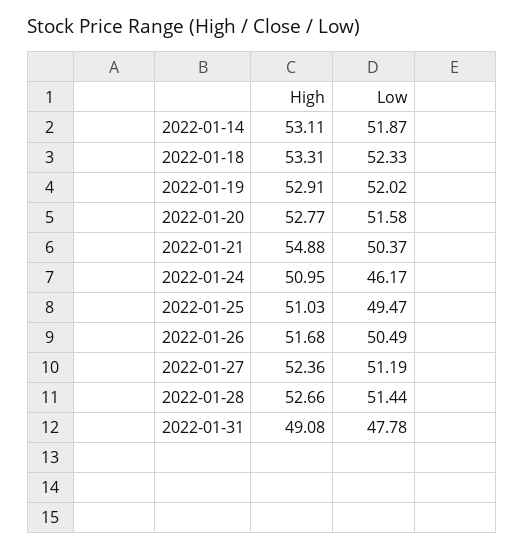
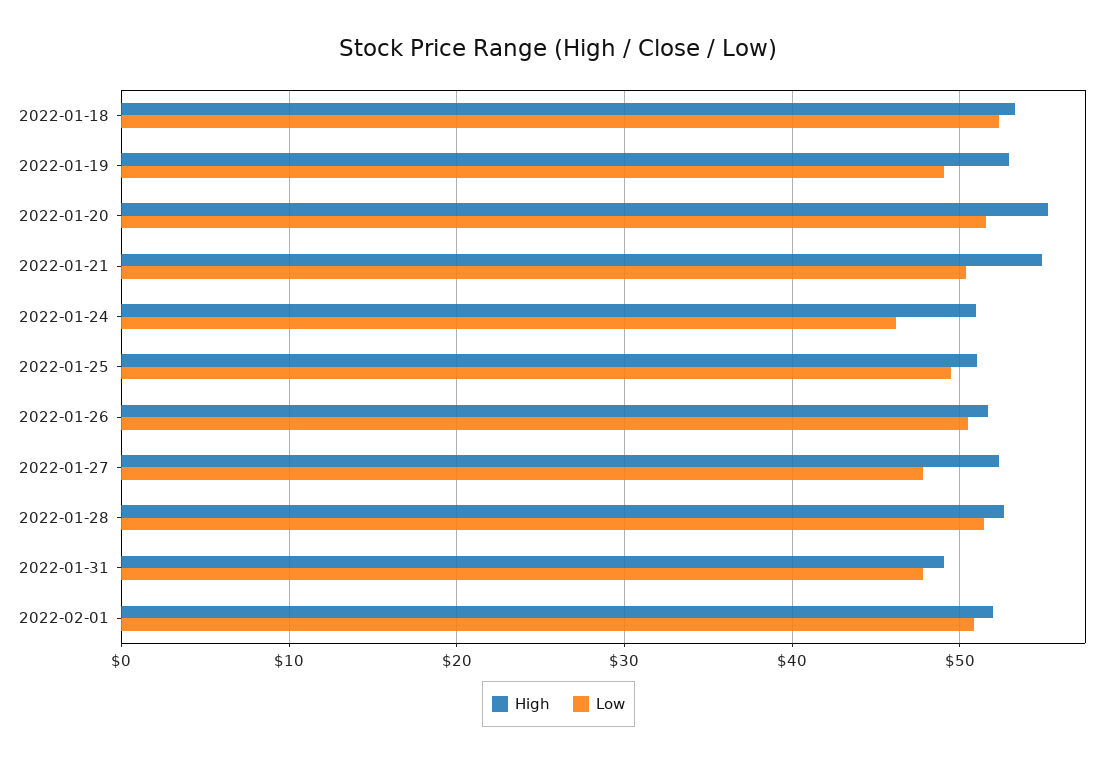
High, 2022-01-14: 53.11 -> none
Low, 2022-01-14: 51.87 -> none
Low, 2022-01-19: 52.02 -> 49
High, 2022-01-20: 52.77 -> 55
Low, 2022-01-27: 51.19 -> 48
High, 2022-02-01: none -> 52
Low, 2022-02-01: none -> 51

